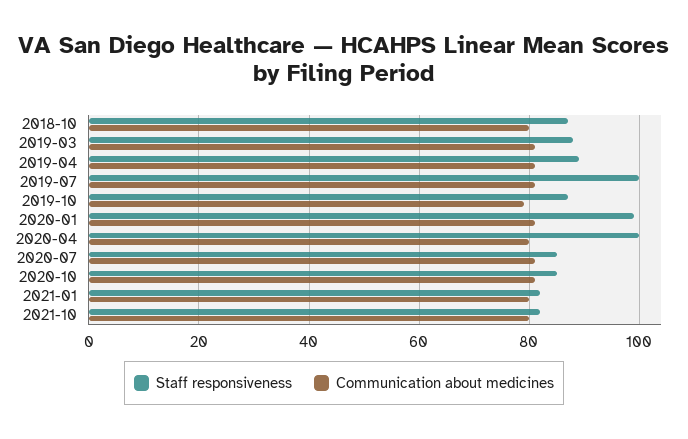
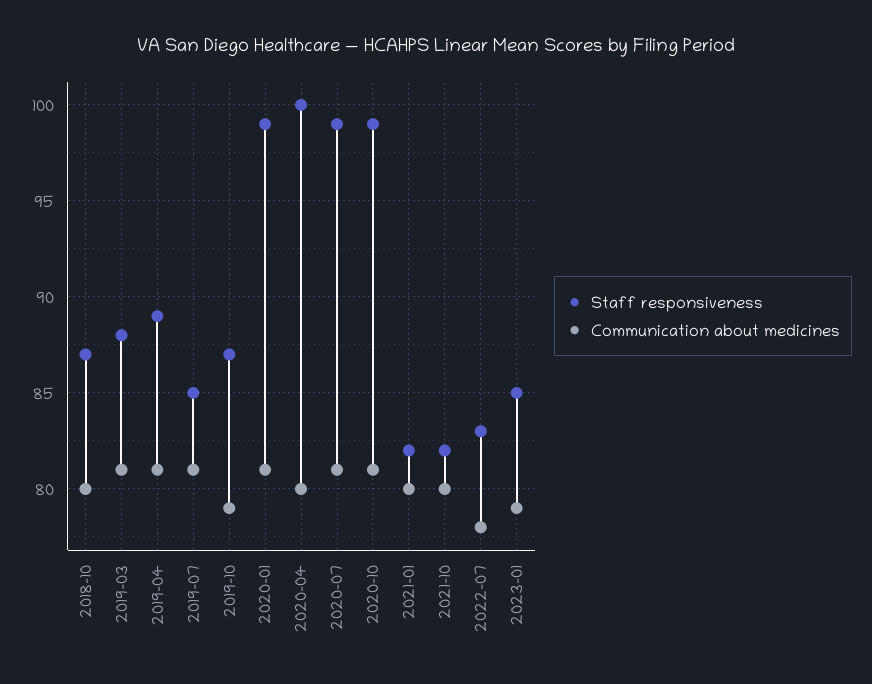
Staff responsiveness, 2019-07: 100 -> 85
Staff responsiveness, 2020-07: 85 -> 99
Staff responsiveness, 2020-10: 85 -> 99
Staff responsiveness, 2022-07: none -> 83
Communication about medicines, 2022-07: none -> 78
Staff responsiveness, 2023-01: none -> 85
Communication about medicines, 2023-01: none -> 79

